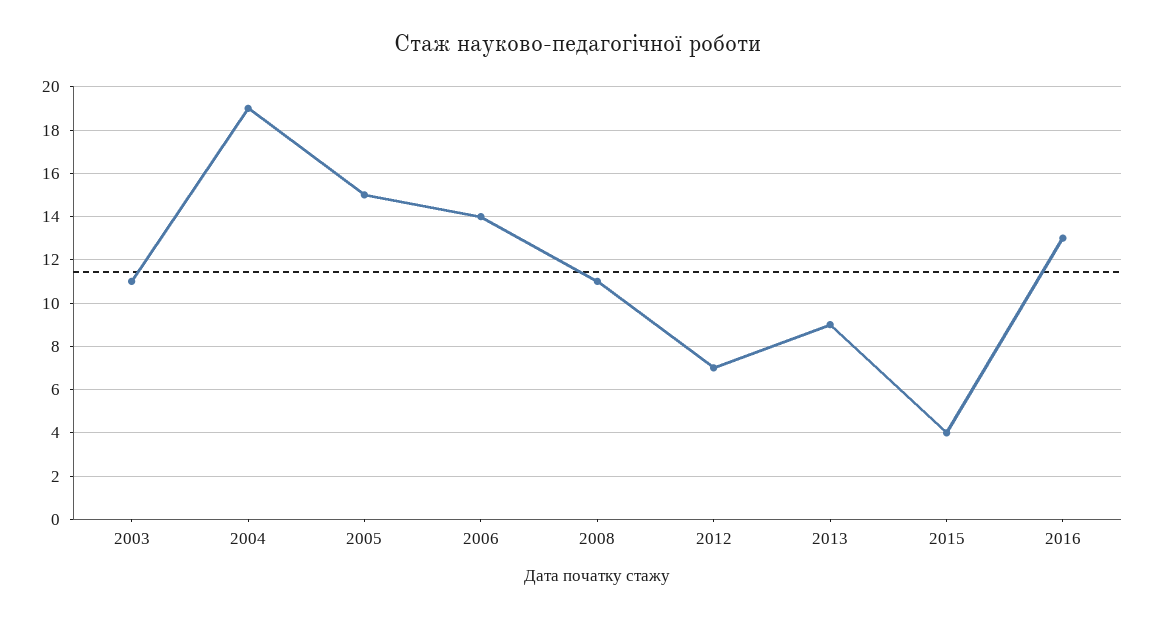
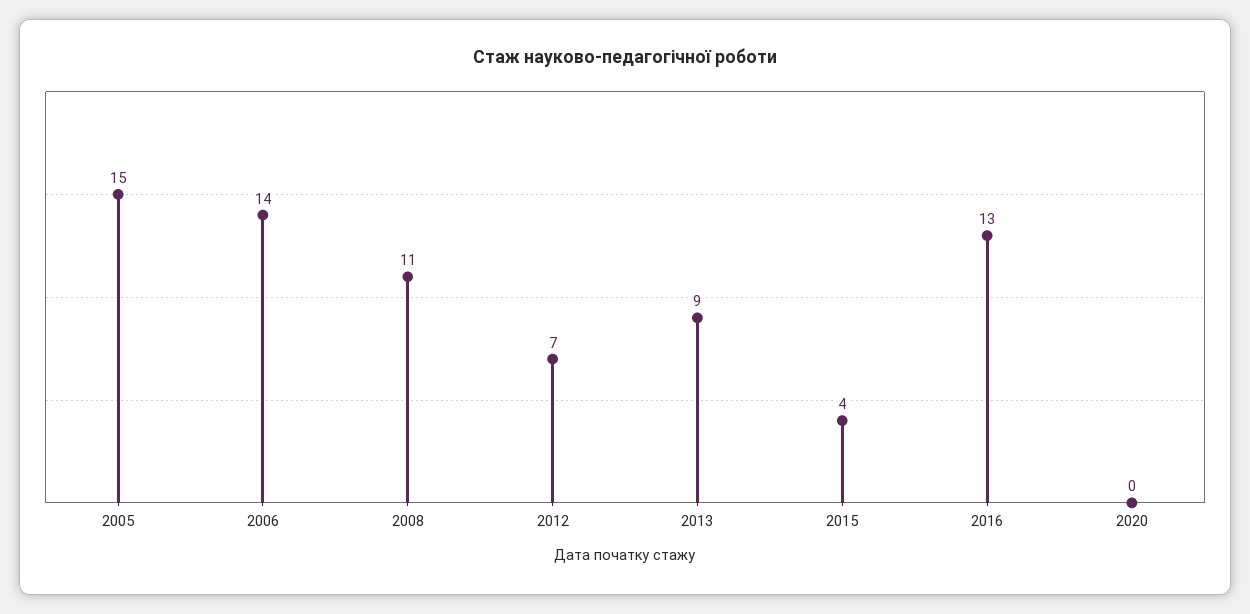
2003: 11 -> none
2004: 19 -> none
2020: none -> 0

